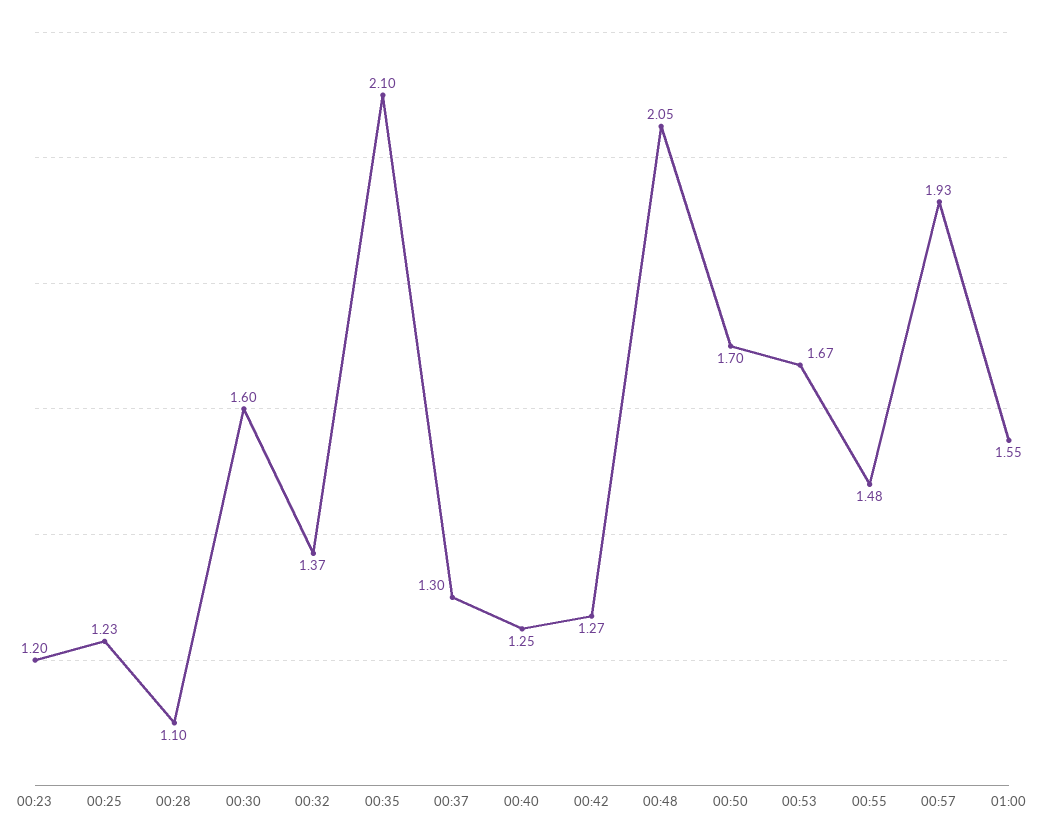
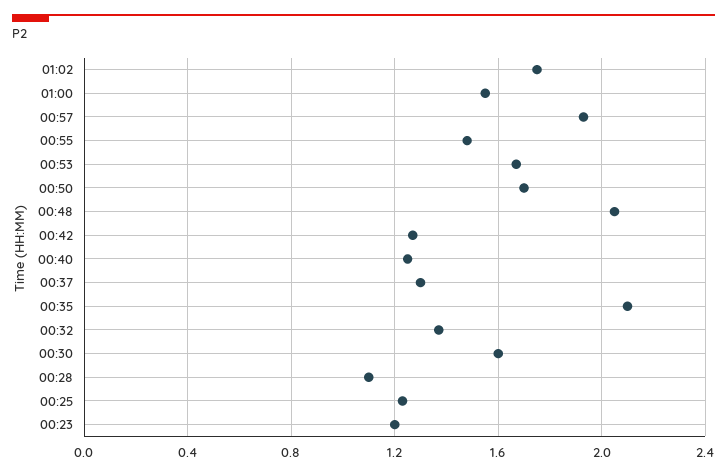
01:02: none -> 1.75

